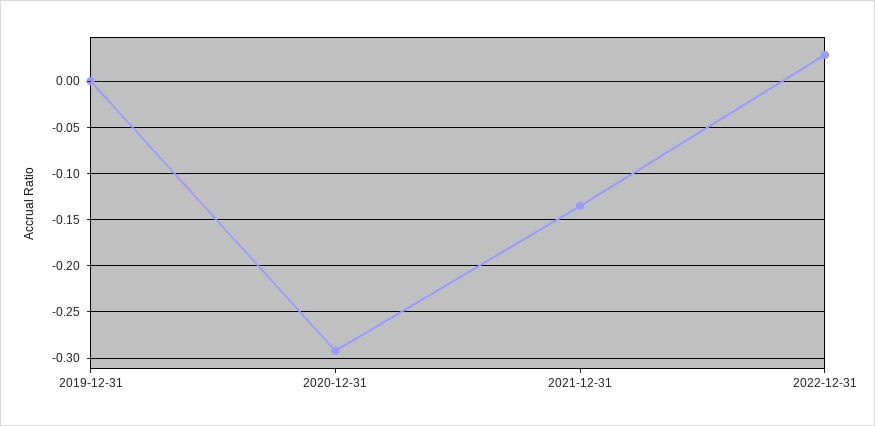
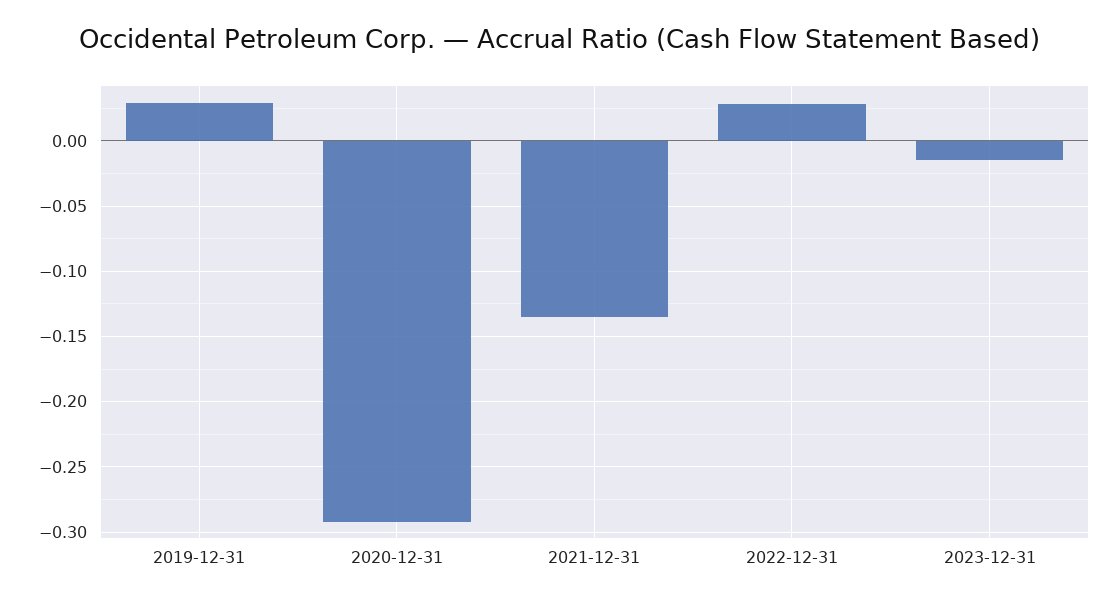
2019-12-31: 0 -> 0.03
2023-12-31: none -> -0.015

